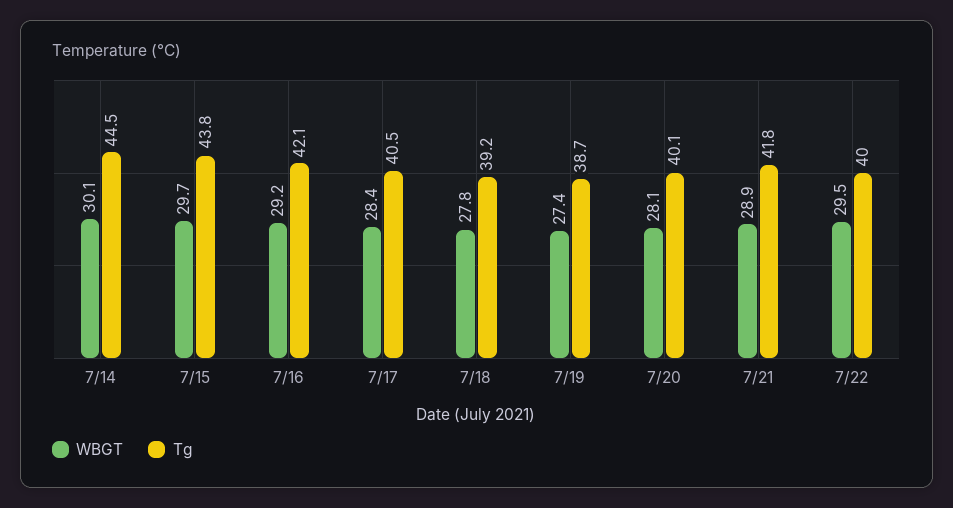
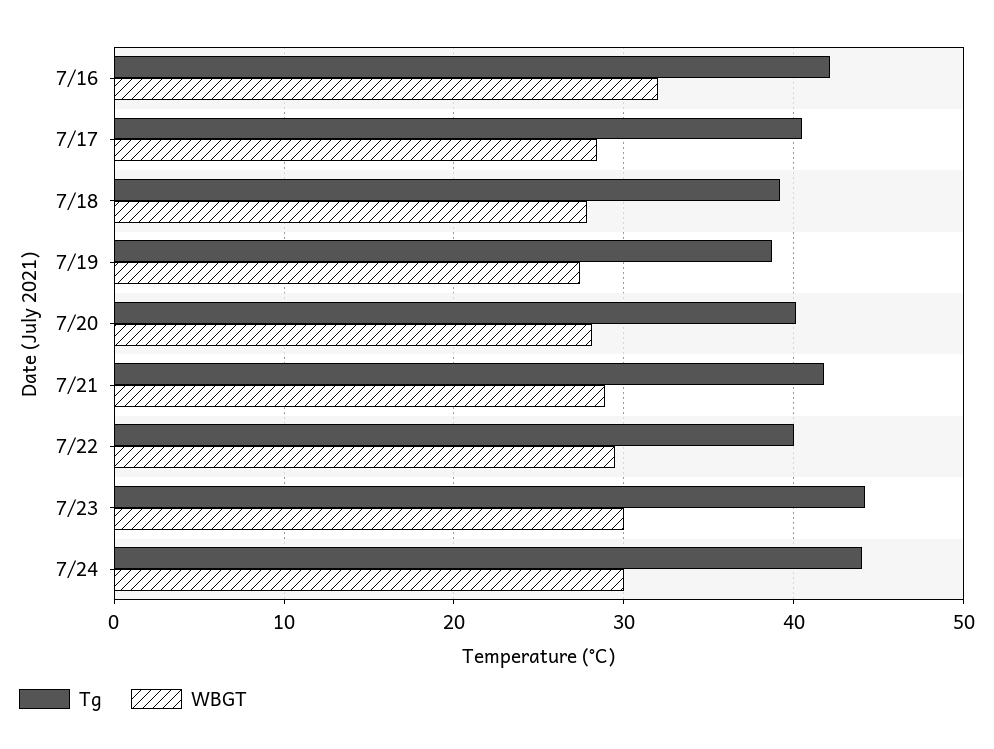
WBGT, 7/14: 30.1 -> none
Tg, 7/14: 44.5 -> none
WBGT, 7/15: 29.7 -> none
Tg, 7/15: 43.8 -> none
WBGT, 7/16: 29.2 -> 32
Tg, 7/23: none -> 44
WBGT, 7/23: none -> 30
Tg, 7/24: none -> 44
WBGT, 7/24: none -> 30

